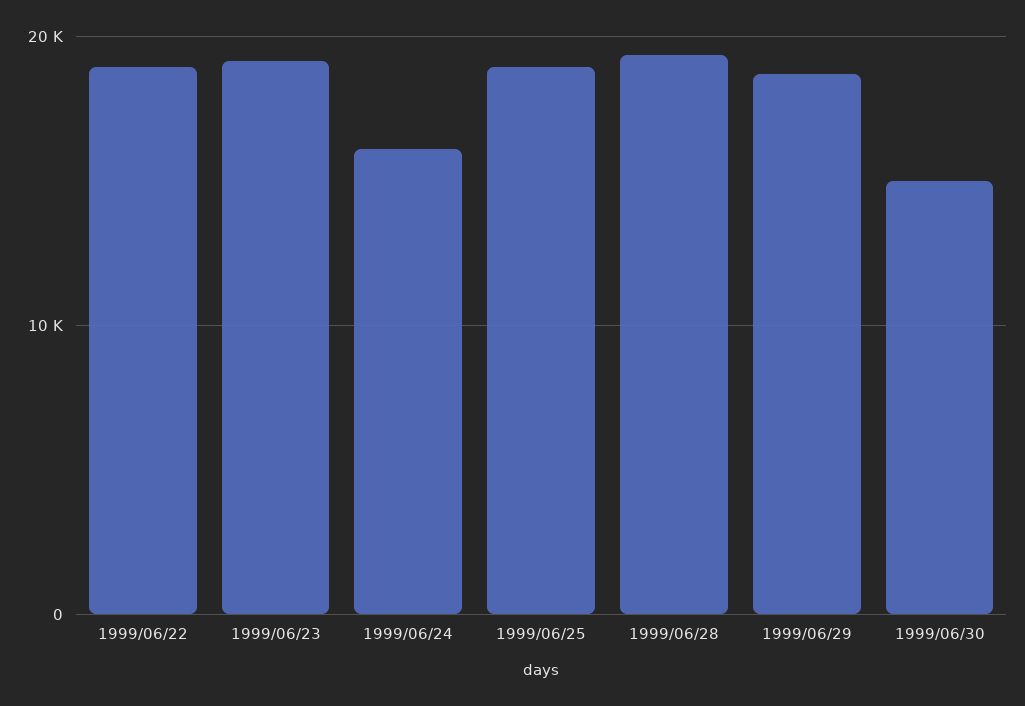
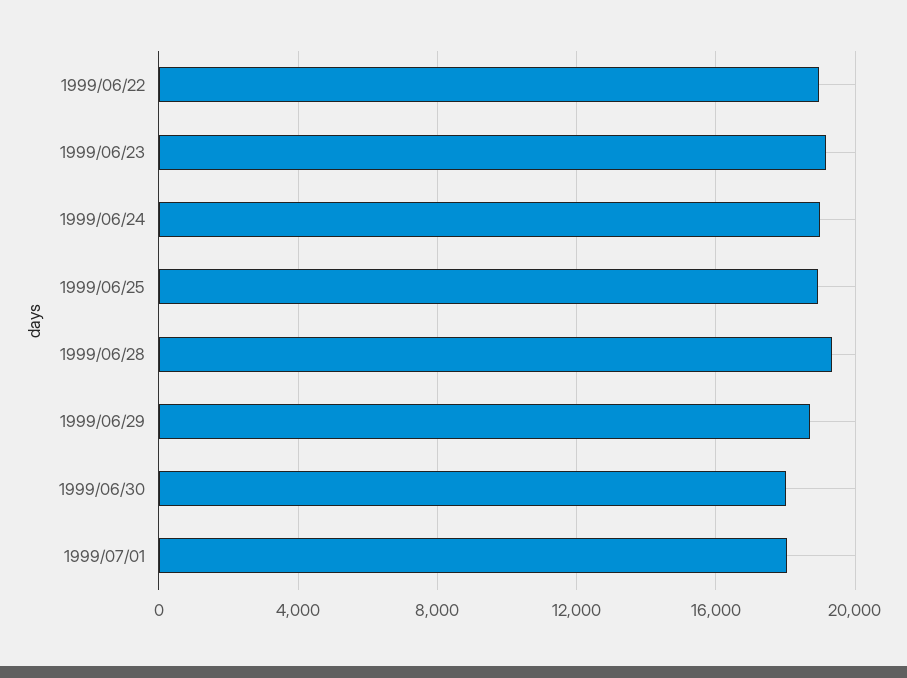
1999/06/24: 16000 -> 19000
1999/06/30: 15000 -> 18000
1999/07/01: none -> 18000

